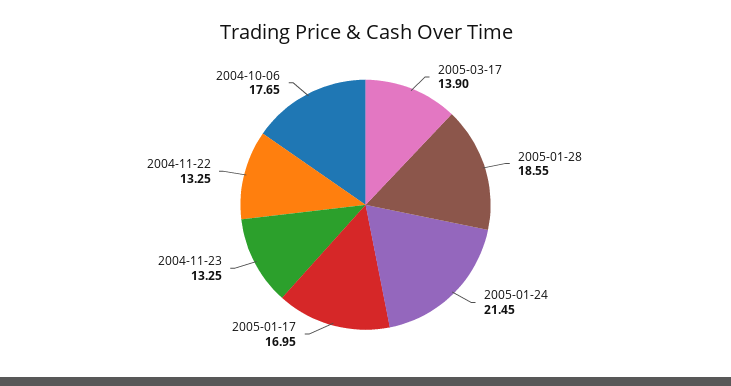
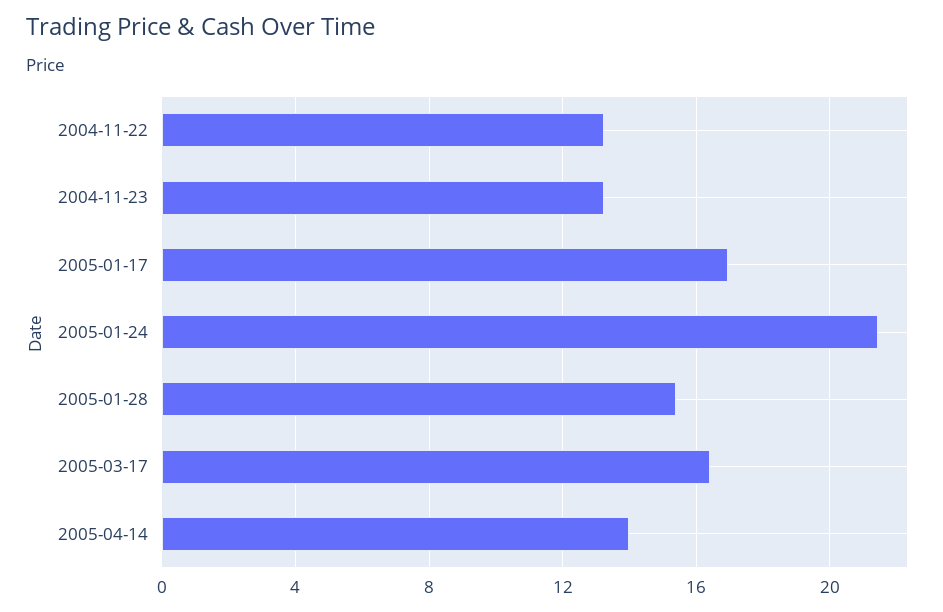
2005-03-17: 13.9 -> 16.5
2005-01-28: 18.55 -> 15.5
2004-10-06: 17.65 -> none
2005-04-14: none -> 14

